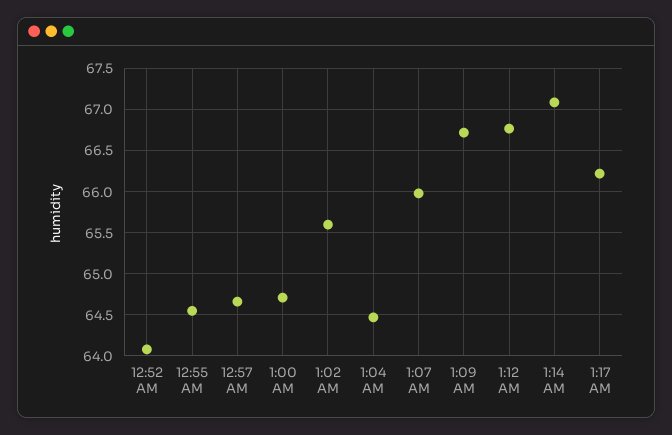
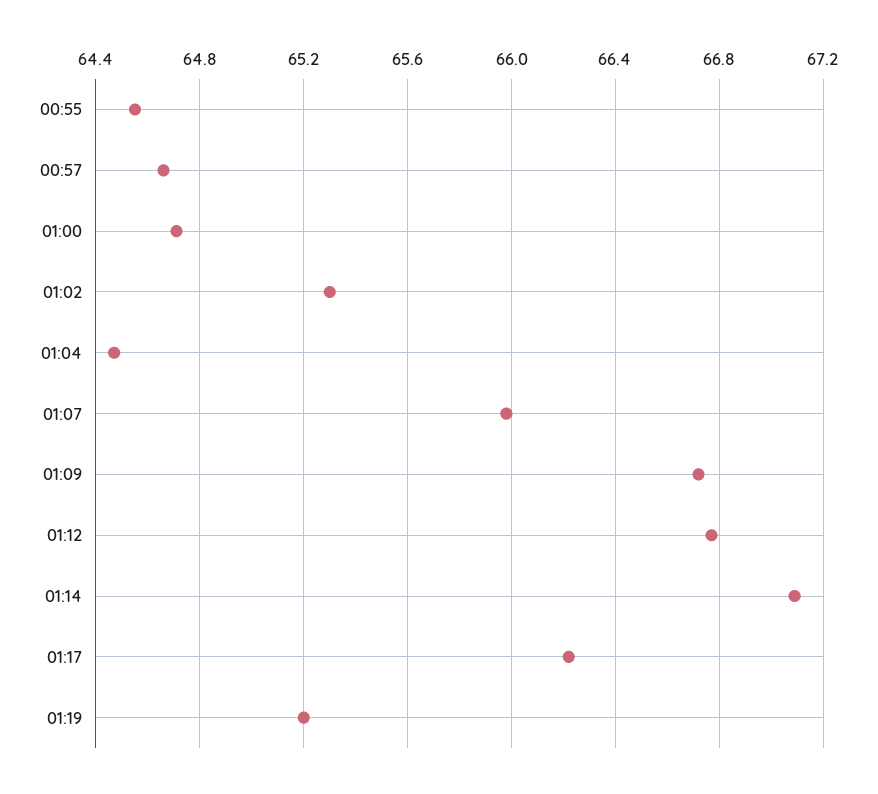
12:52 AM: 64.1 -> none
1:02 AM: 65.6 -> 65.3
01:19: none -> 65.2

